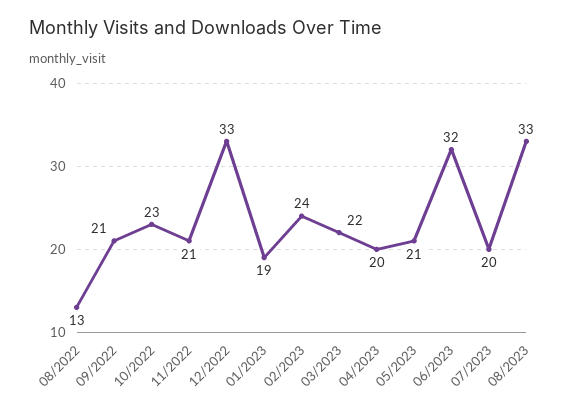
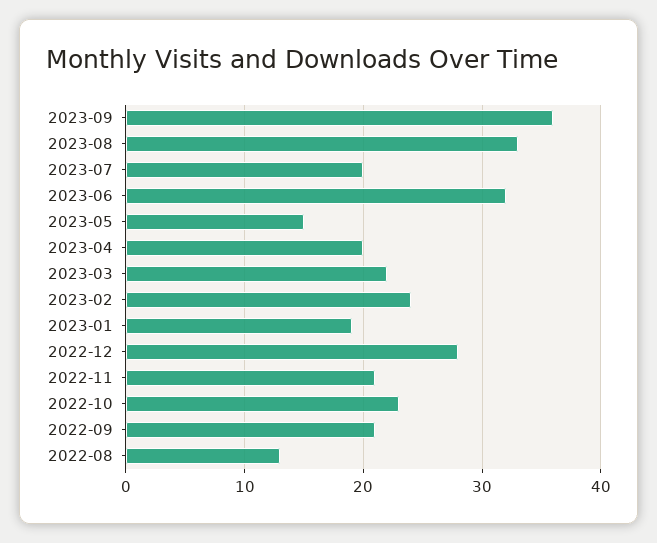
12/2022: 33 -> 28
05/2023: 21 -> 15
2023-09: none -> 36

